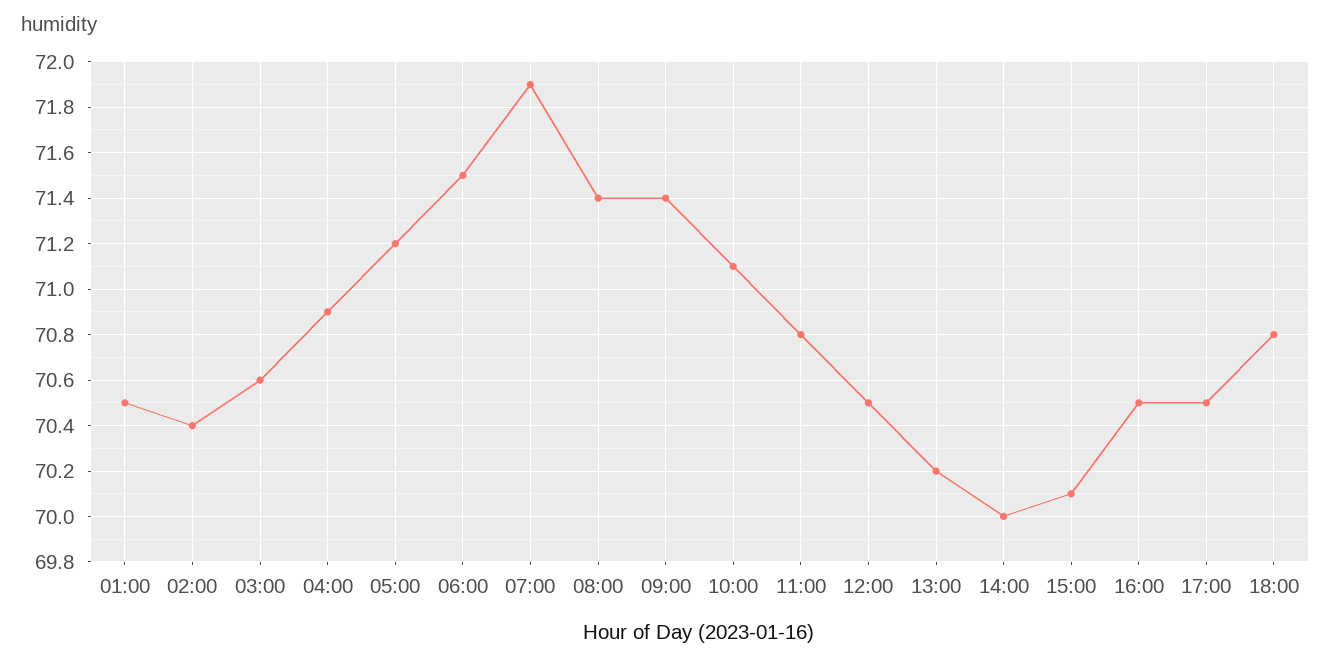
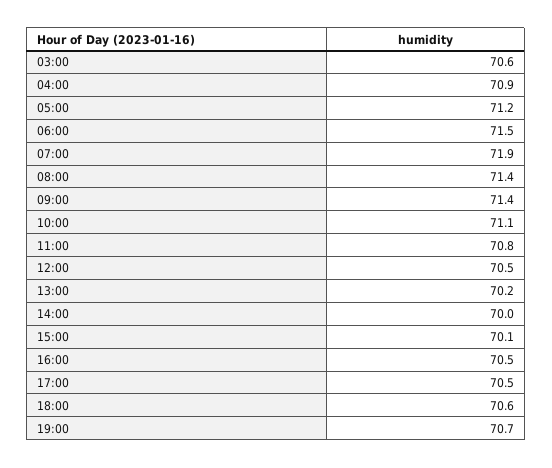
01:00: 70.5 -> none
02:00: 70.4 -> none
18:00: 70.8 -> 70.6
19:00: none -> 70.7

